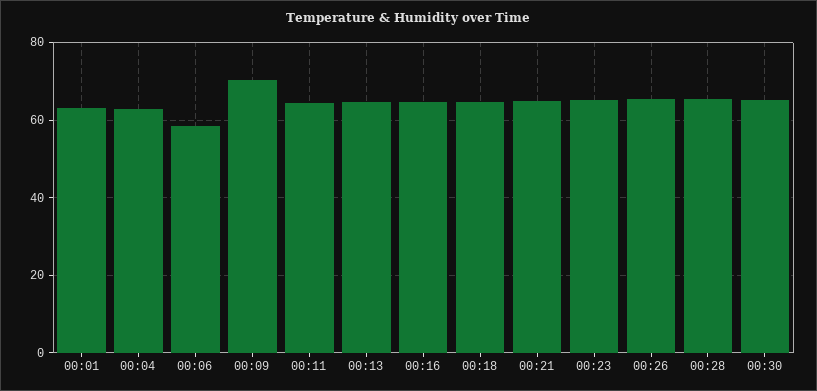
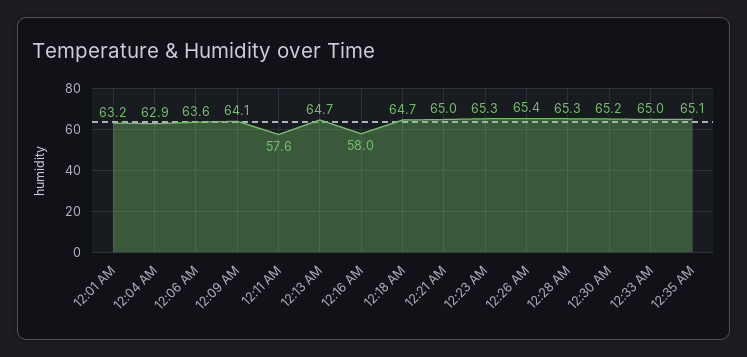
00:06: 58 -> 63.6
00:09: 70 -> 64.1
00:11: 64 -> 57.6
00:16: 64 -> 58
12:33 AM: none -> 65
12:35 AM: none -> 65.1

